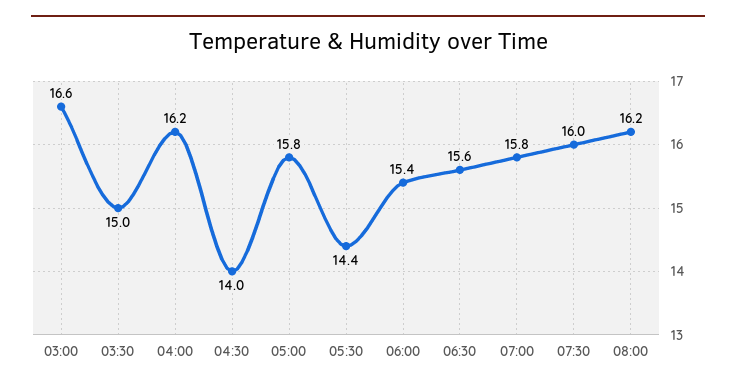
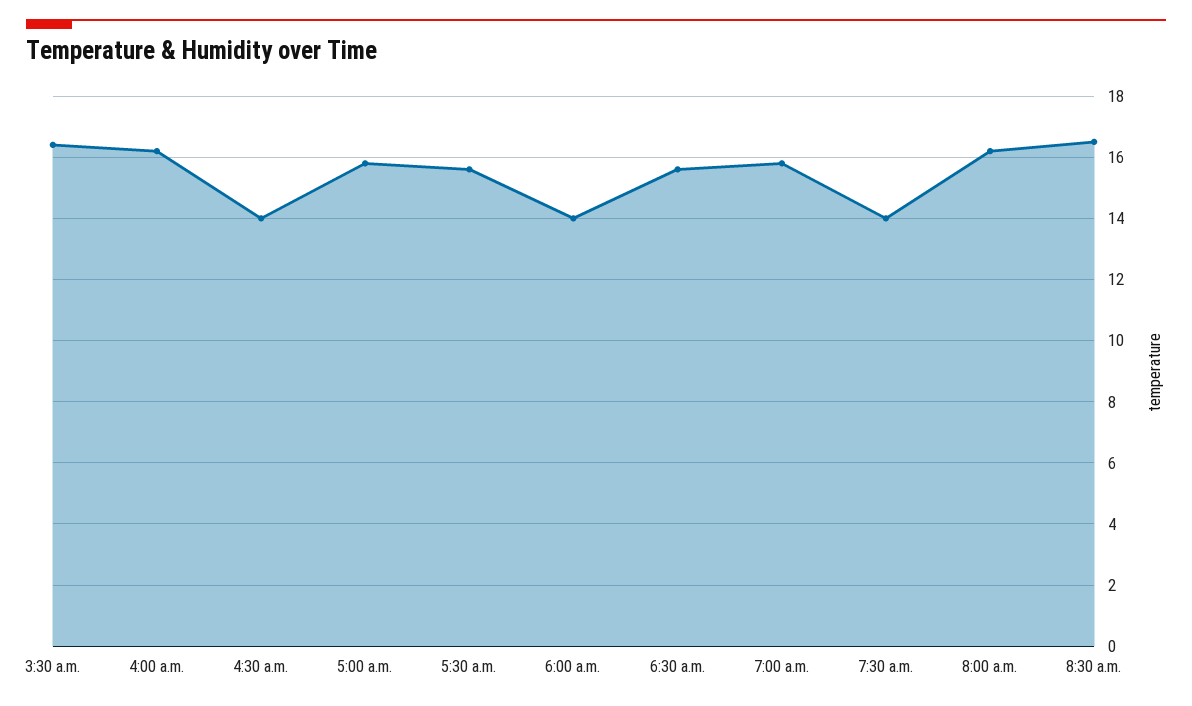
03:00: 16.6 -> none
03:30: 15 -> 16.5
05:30: 14.4 -> 15.5
06:00: 15.4 -> 14
07:30: 16 -> 14
8:30 a.m.: none -> 16.5

